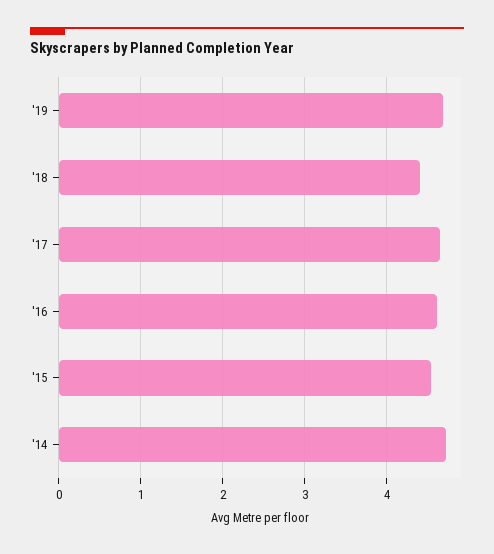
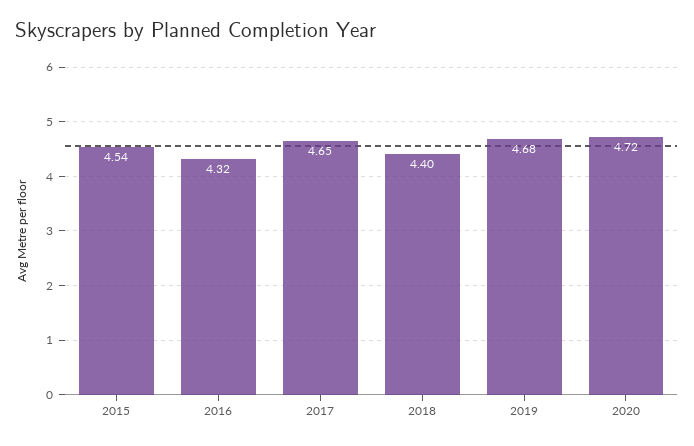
'16: 4.6 -> 4.32
'14: 4.7 -> none
2020: none -> 4.72

